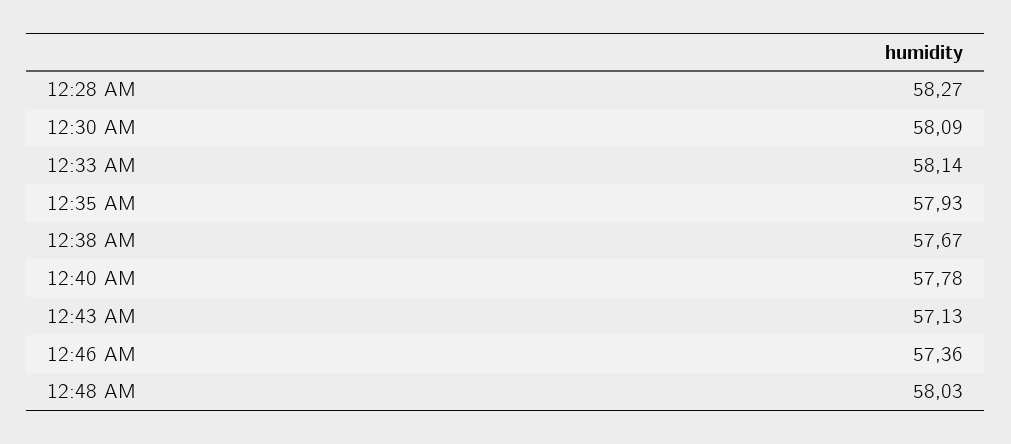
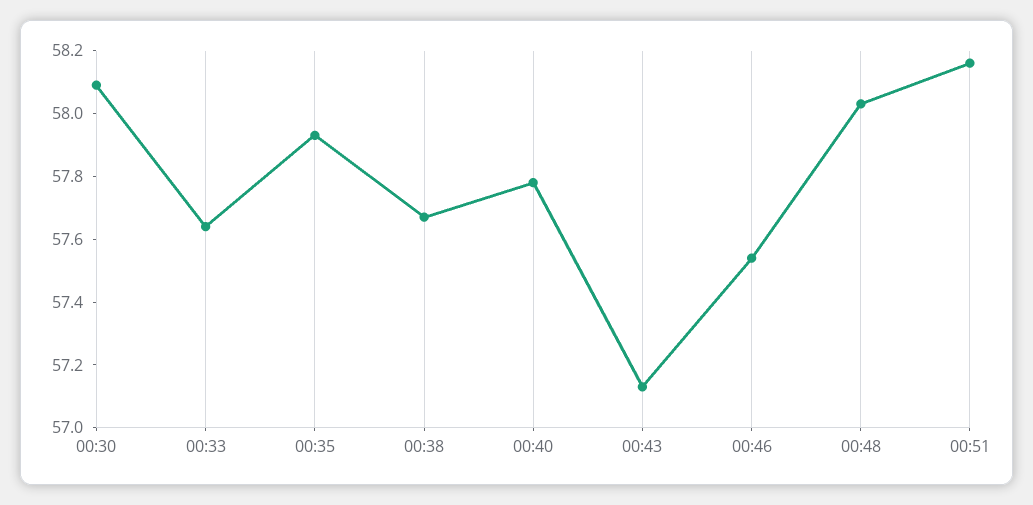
12:28 AM: 58.27 -> none
12:33 AM: 58.14 -> 57.65
12:46 AM: 57.36 -> 57.55
00:51: none -> 58.15

